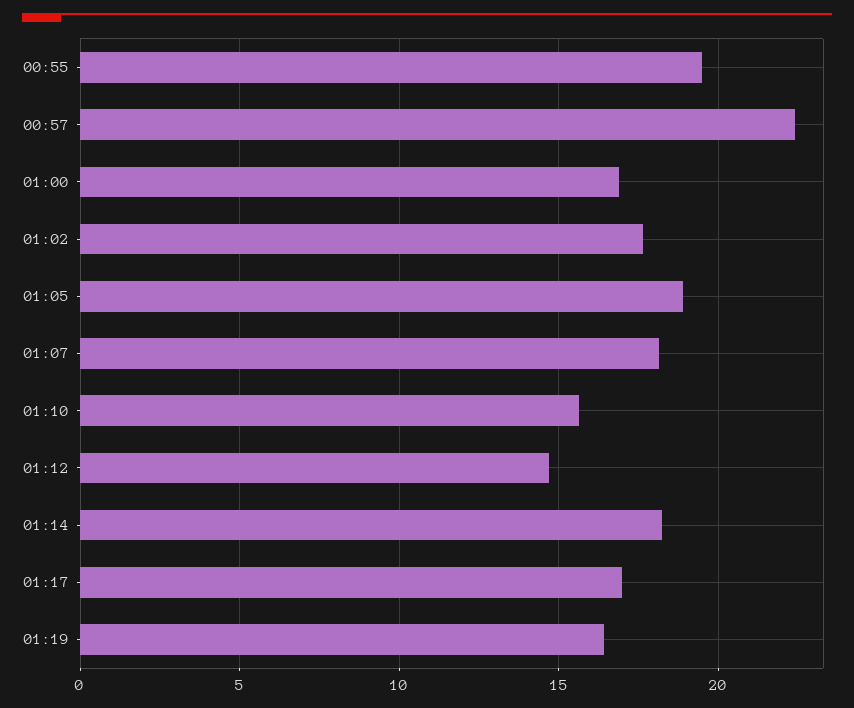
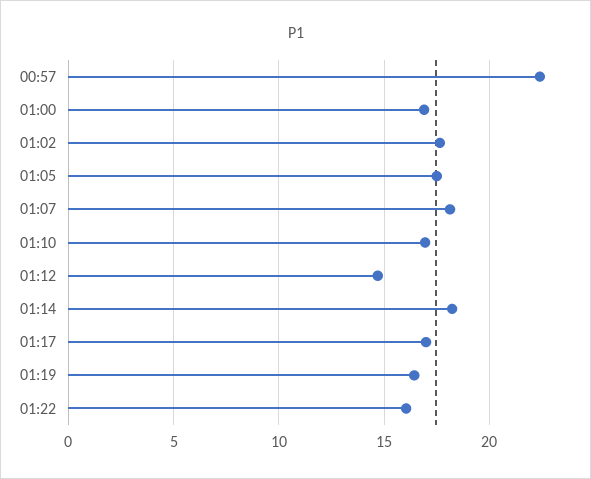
00:55: 19.5 -> none
01:05: 19 -> 17.5
01:10: 15.5 -> 17
01:22: none -> 16

